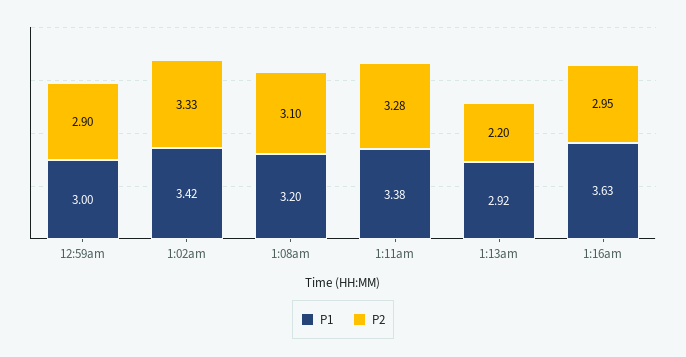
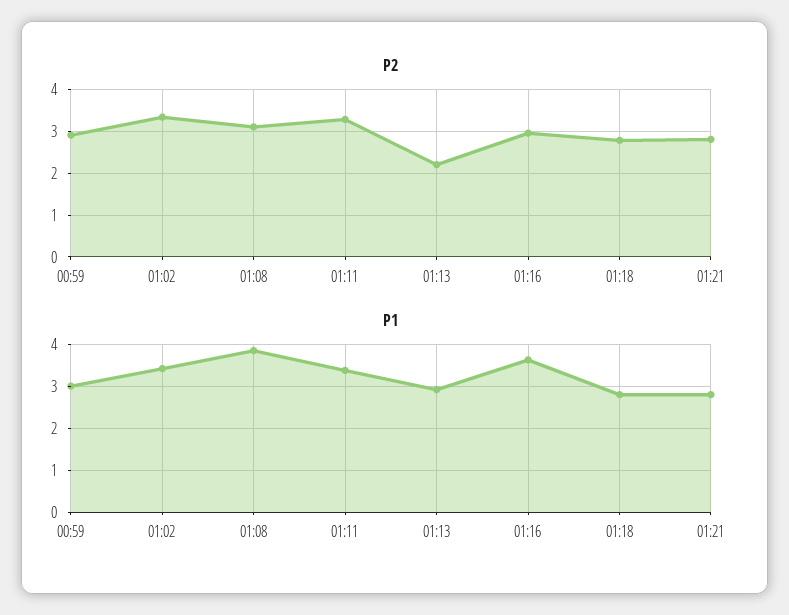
P1, 1:08am: 3.2 -> 3.8
P2, 01:18: none -> 2.8
P2, 01:21: none -> 2.8
P1, 01:18: none -> 2.8
P1, 01:21: none -> 2.8

